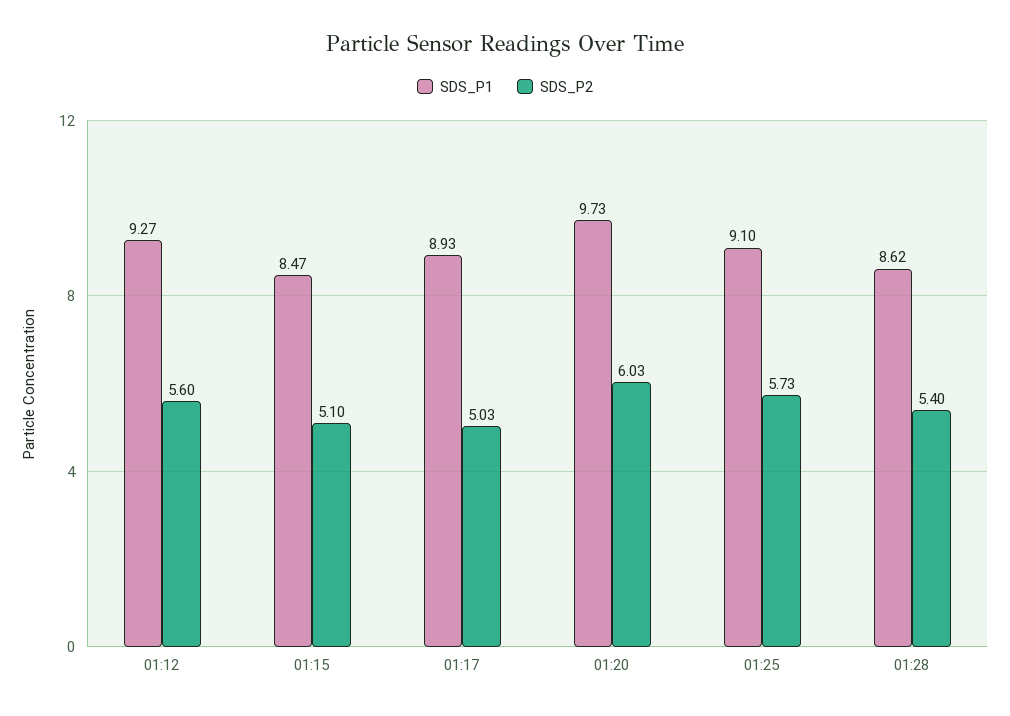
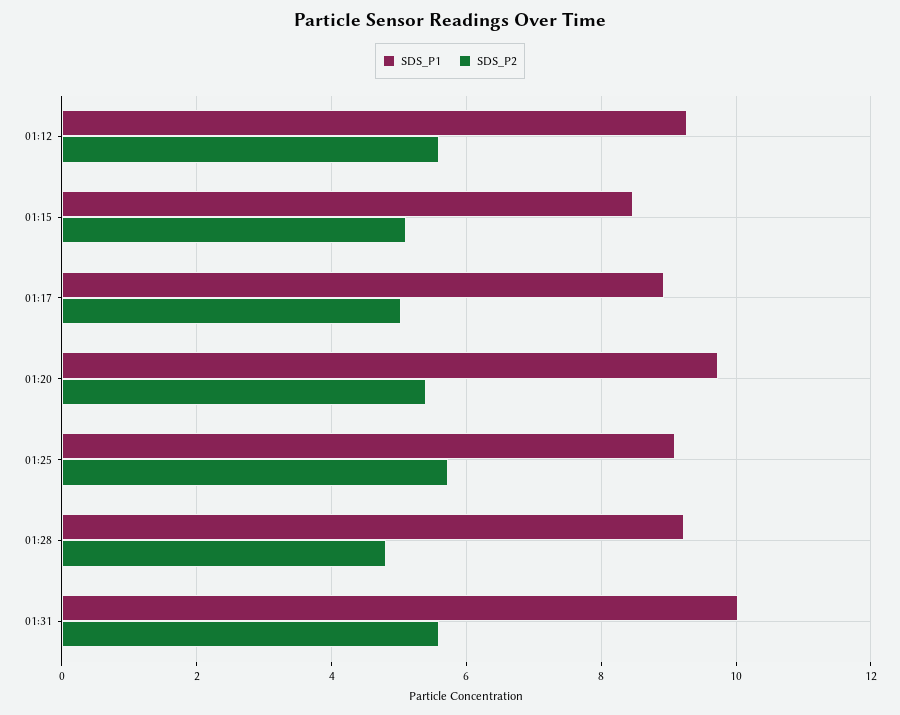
SDS_P2, 01:20: 6.03 -> 5.4
SDS_P1, 01:28: 8.62 -> 9.2
SDS_P2, 01:28: 5.4 -> 4.8
SDS_P1, 01:31: none -> 10
SDS_P2, 01:31: none -> 5.6

